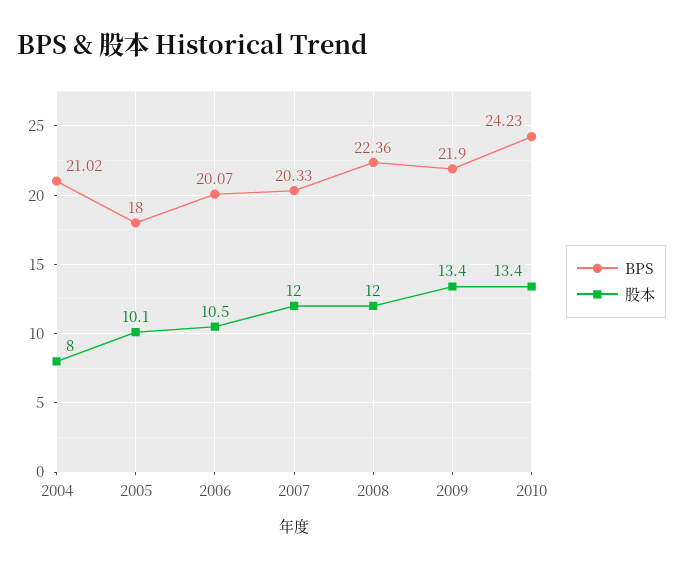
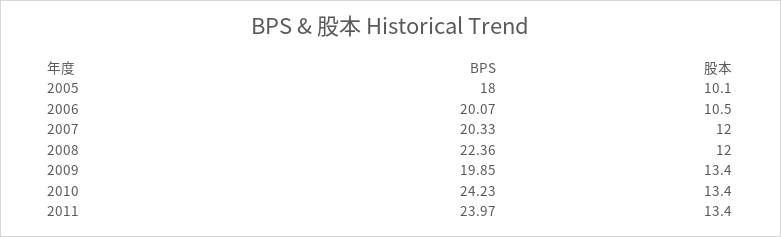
BPS, 2004: 21.02 -> none
股本, 2004: 8 -> none
BPS, 2009: 21.9 -> 19.85
BPS, 2011: none -> 23.97
股本, 2011: none -> 13.4

